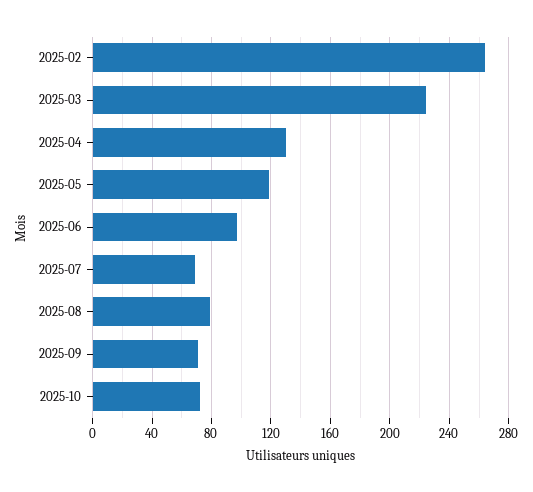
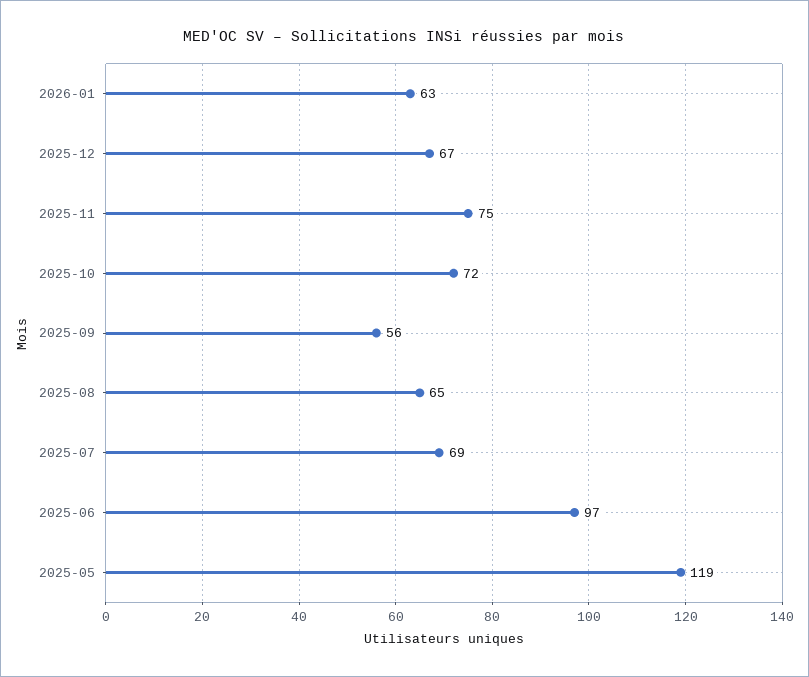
2025-02: 265 -> none
2025-03: 225 -> none
2025-04: 130 -> none
2025-08: 80 -> 65
2025-09: 70 -> 56
2026-01: none -> 63
2025-12: none -> 67
2025-11: none -> 75

